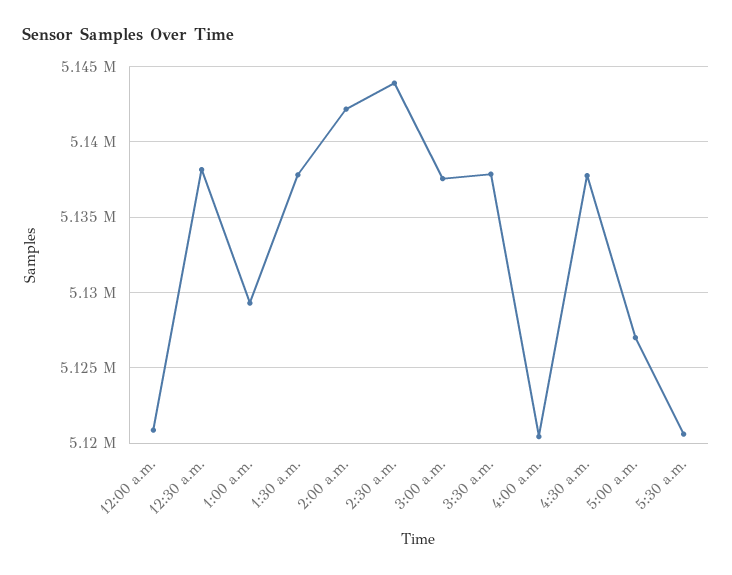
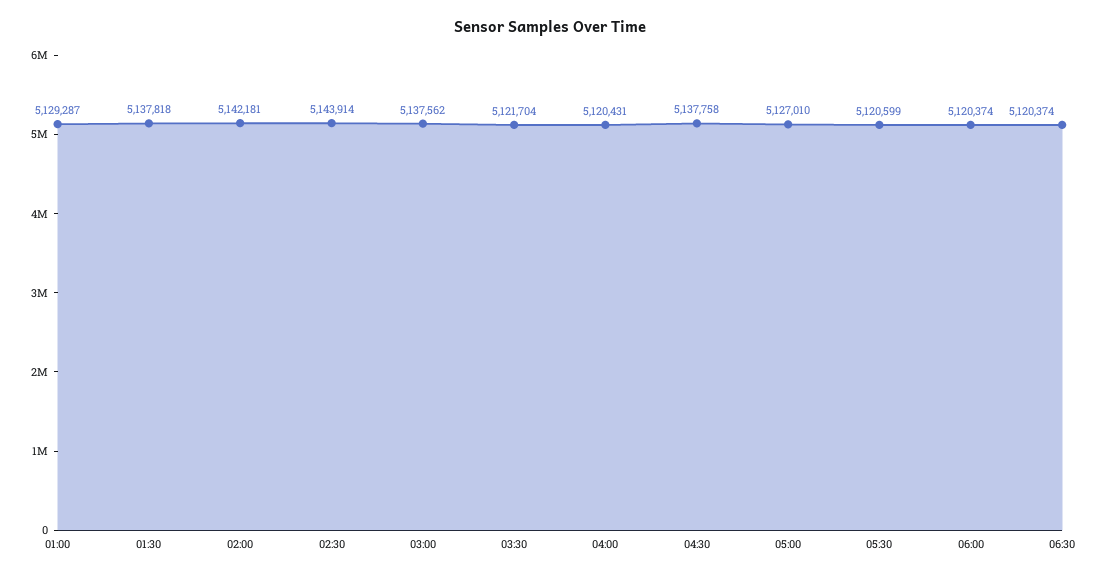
12:00 a.m.: 5121000 -> none
12:30 a.m.: 5138000 -> none
3:30 a.m.: 5138000 -> 5121704
06:00: none -> 5120374
06:30: none -> 5120374

